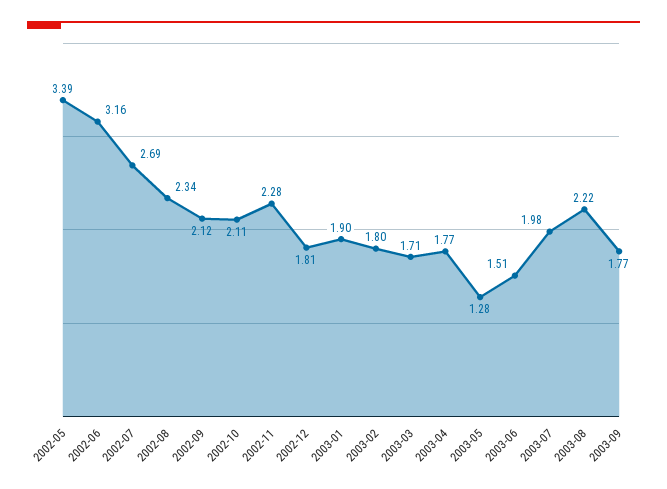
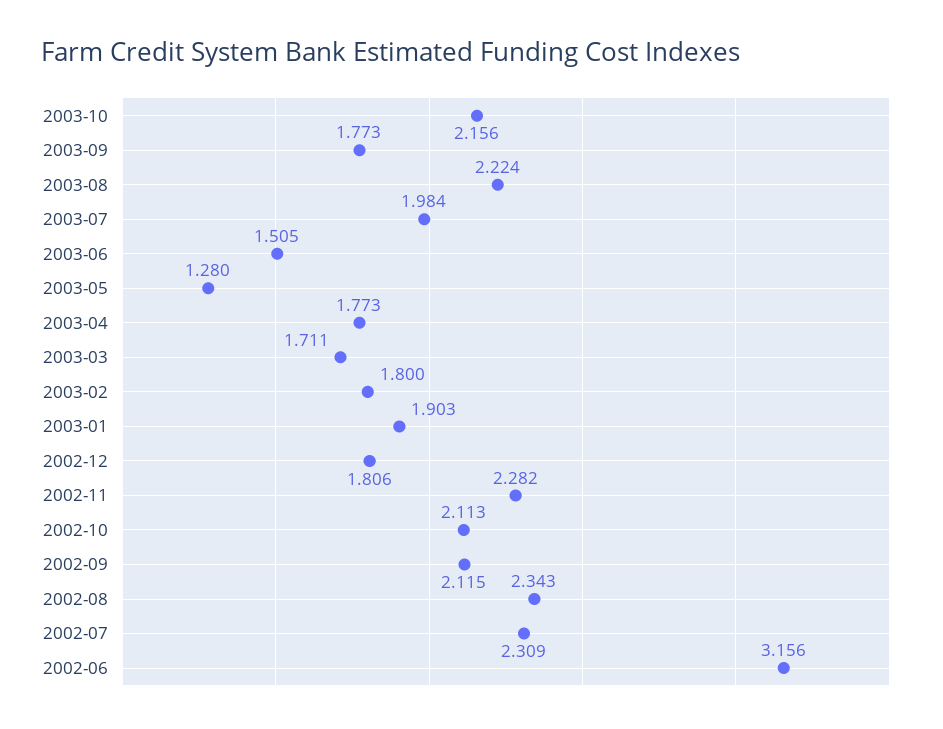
2002-05: 3.39 -> none
2002-07: 2.69 -> 2.309
2003-10: none -> 2.156

